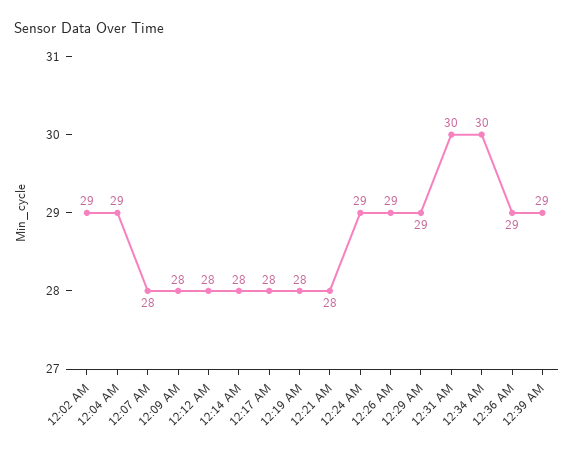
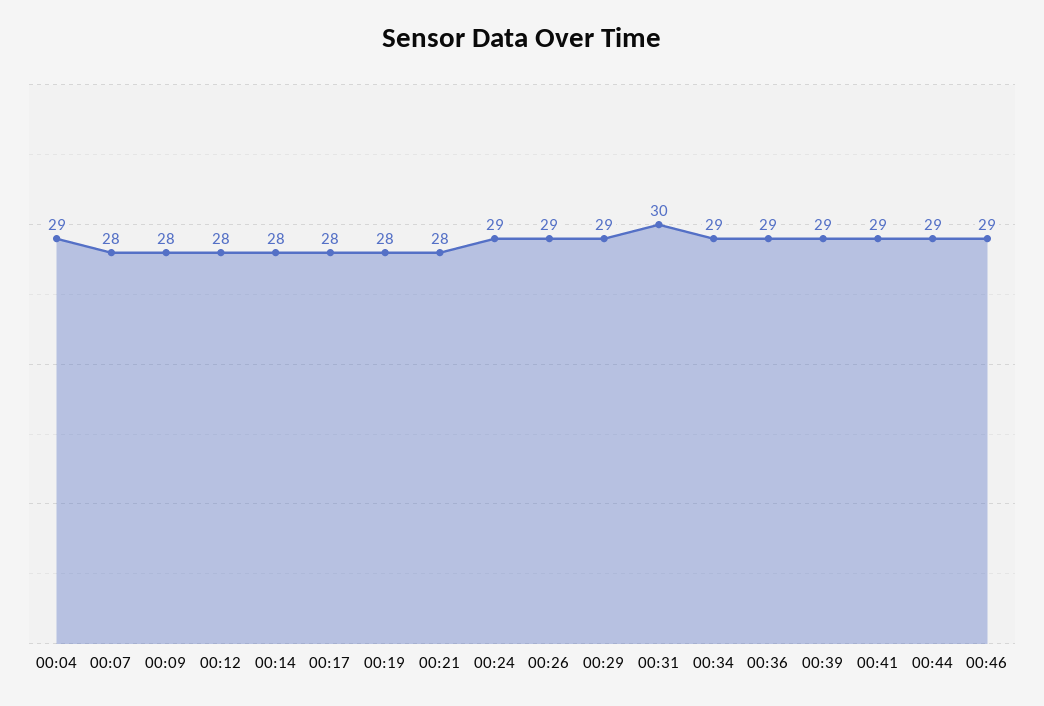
12:02 AM: 29 -> none
12:34 AM: 30 -> 29
00:41: none -> 29
00:44: none -> 29
00:46: none -> 29

